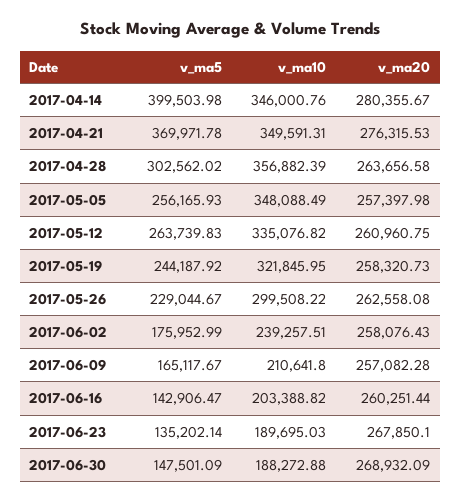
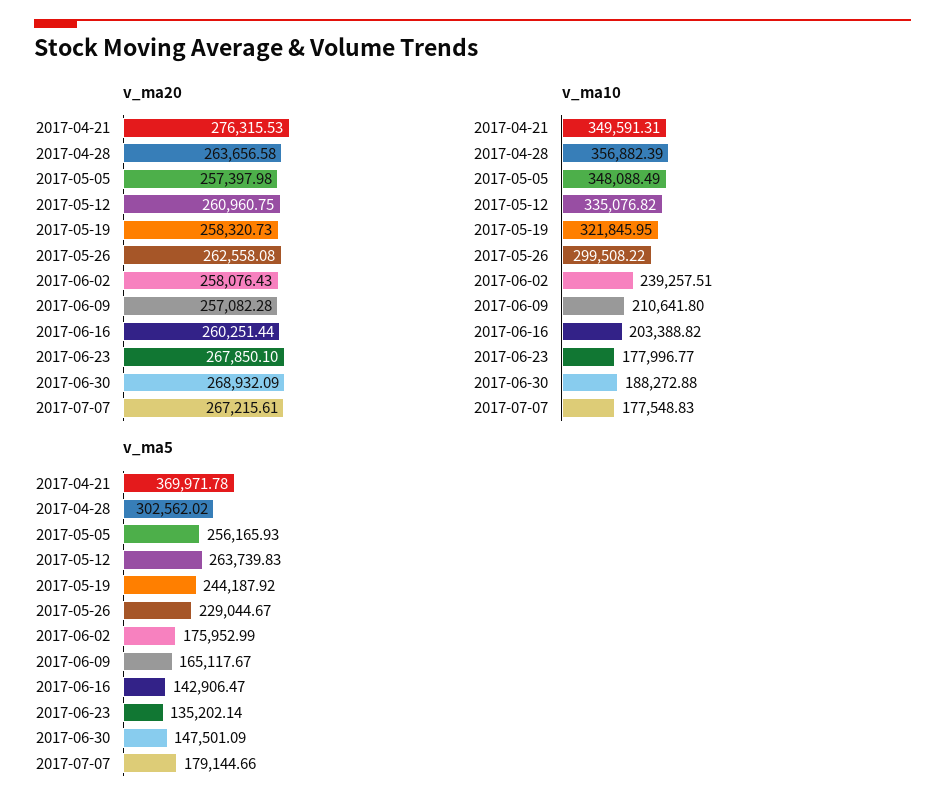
v_ma5, 2017-04-14: 399503.98 -> none
v_ma10, 2017-04-14: 346000.76 -> none
v_ma20, 2017-04-14: 280355.67 -> none
v_ma10, 2017-06-23: 189695.03 -> 177996.77
v_ma20, 2017-07-07: none -> 267215.61
v_ma10, 2017-07-07: none -> 177548.83
v_ma5, 2017-07-07: none -> 179144.66

